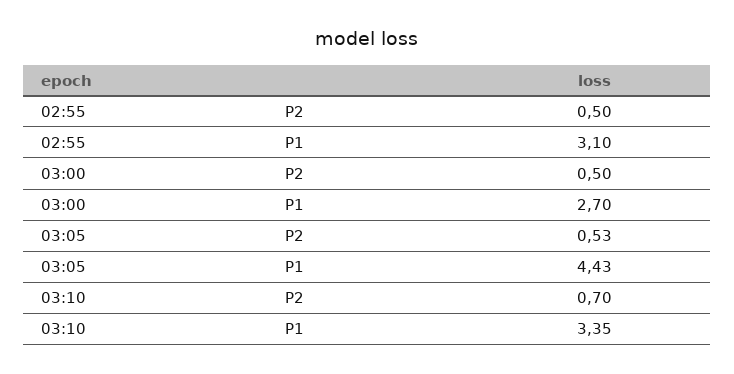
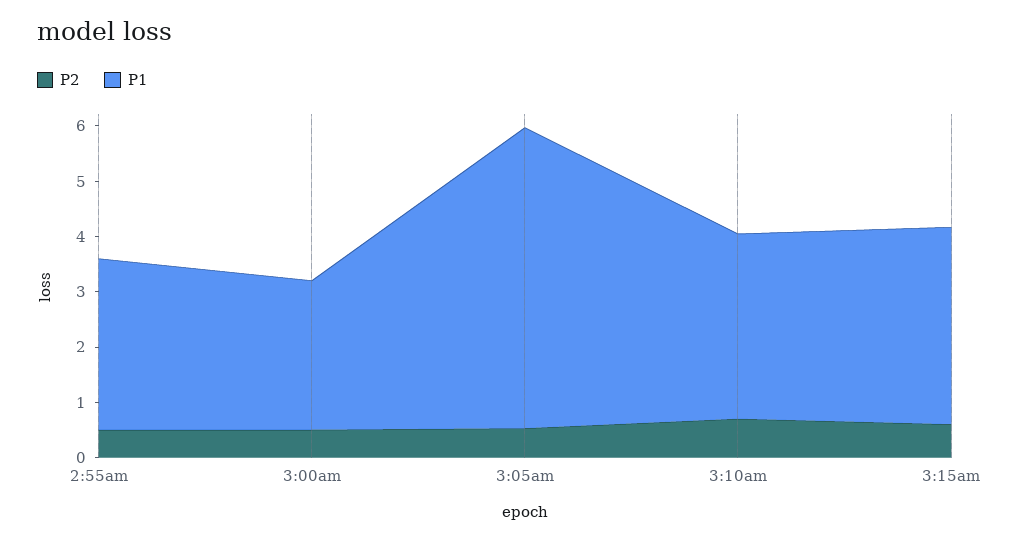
P1, 03:05: 4.43 -> 5.4
P2, 3:15am: none -> 0.6
P1, 3:15am: none -> 3.6

